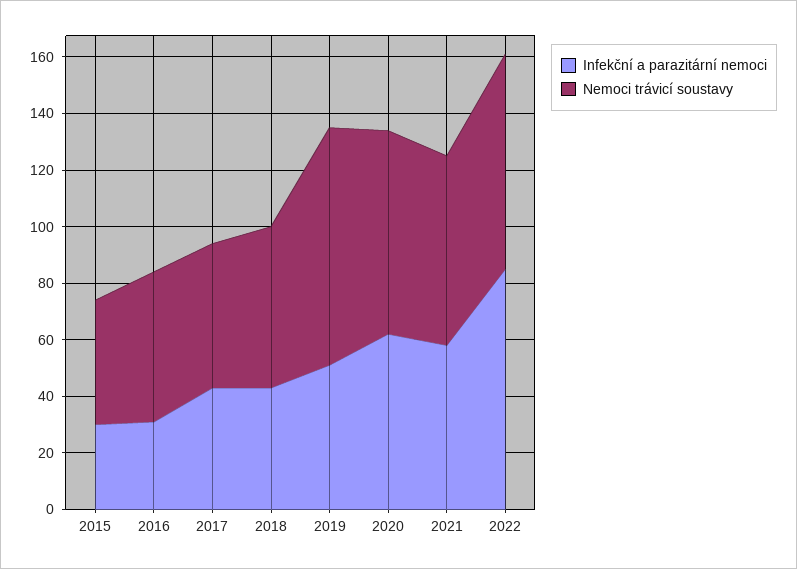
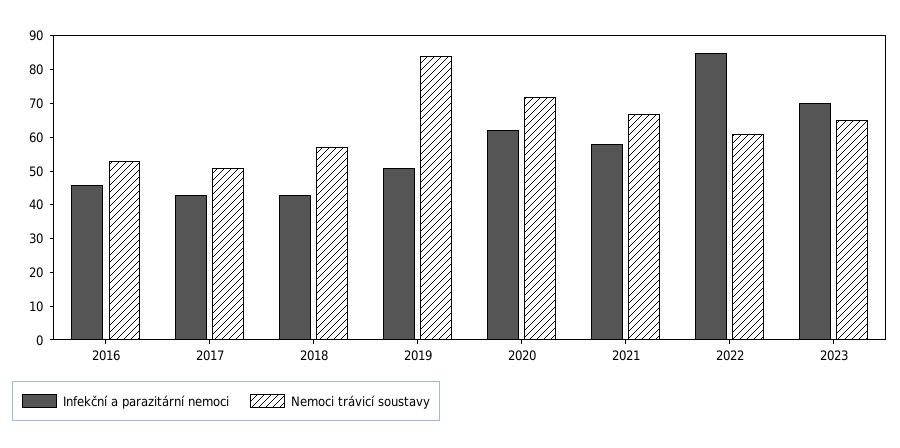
Infekční a parazitární nemoci, 2015: 30 -> none
Nemoci trávicí soustavy, 2015: 45 -> none
Infekční a parazitární nemoci, 2016: 30 -> 45
Nemoci trávicí soustavy, 2022: 75 -> 60
Infekční a parazitární nemoci, 2023: none -> 70
Nemoci trávicí soustavy, 2023: none -> 65

